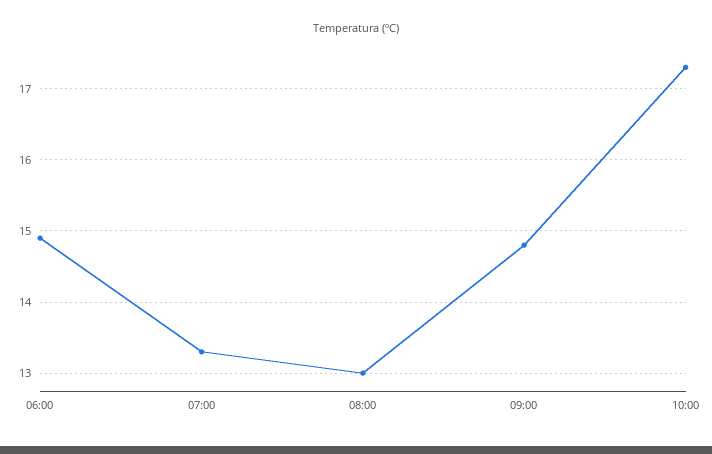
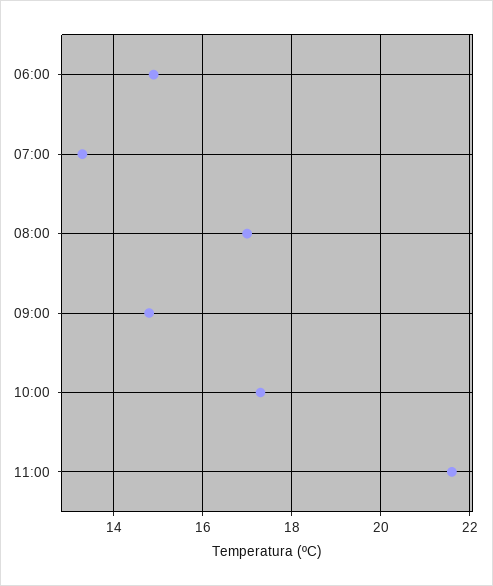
08:00: 13 -> 17
11:00: none -> 21.5

